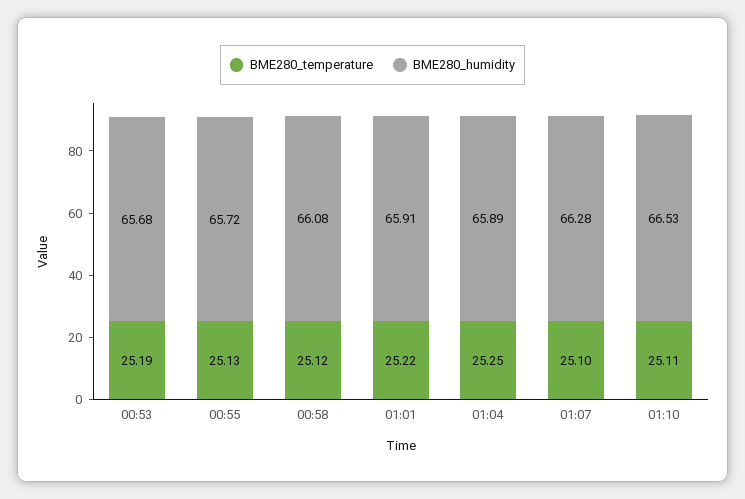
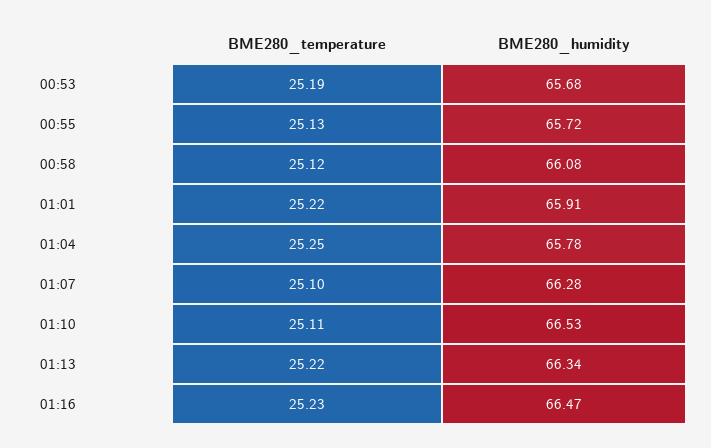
BME280_humidity, 01:04: 65.89 -> 65.78
BME280_temperature, 01:13: none -> 25.22
BME280_humidity, 01:13: none -> 66.34
BME280_temperature, 01:16: none -> 25.23
BME280_humidity, 01:16: none -> 66.47

